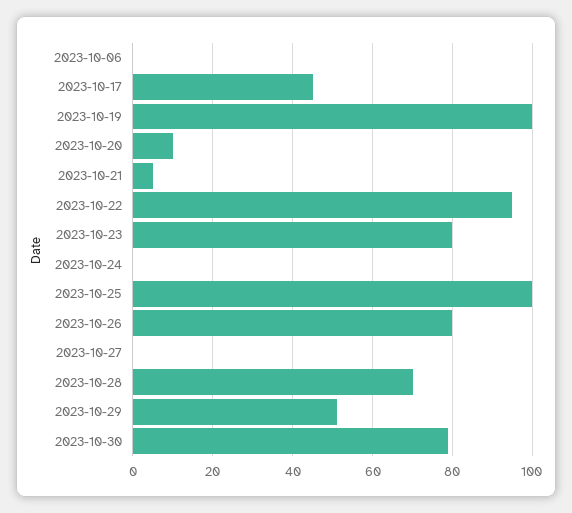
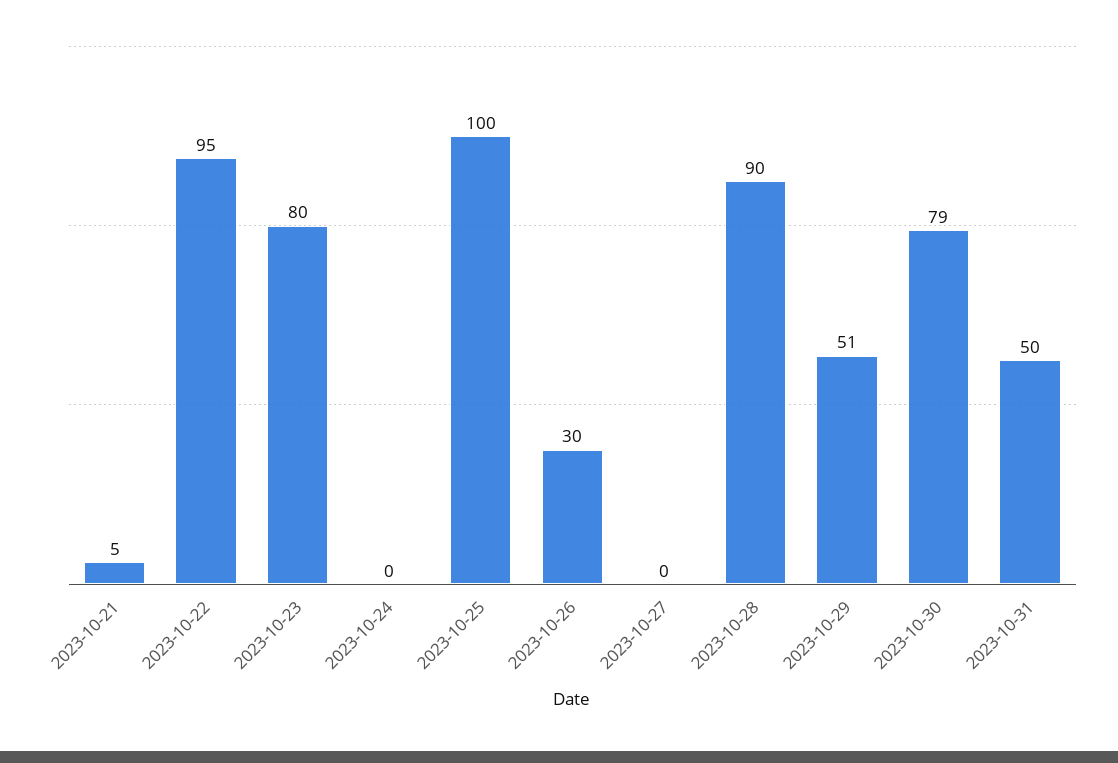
2023-10-06: 0 -> none
2023-10-17: 45 -> none
2023-10-19: 100 -> none
2023-10-20: 10 -> none
2023-10-26: 80 -> 30
2023-10-28: 70 -> 90
2023-10-31: none -> 50

